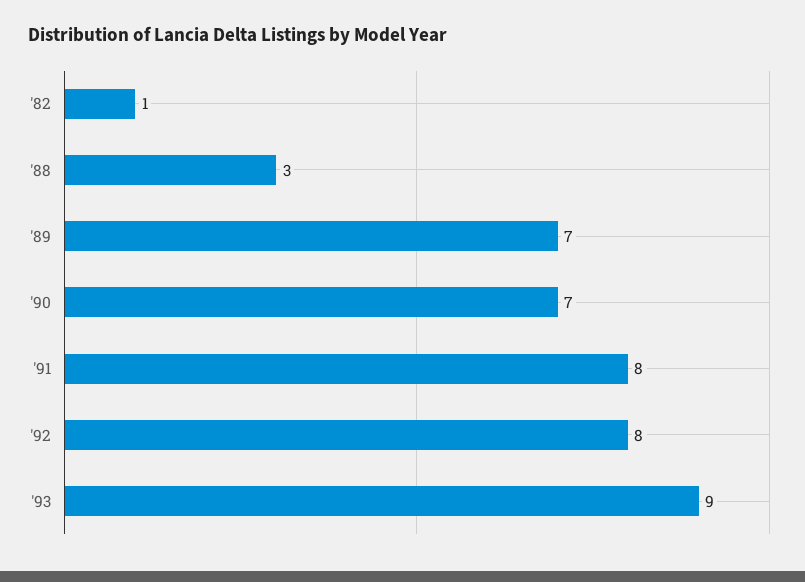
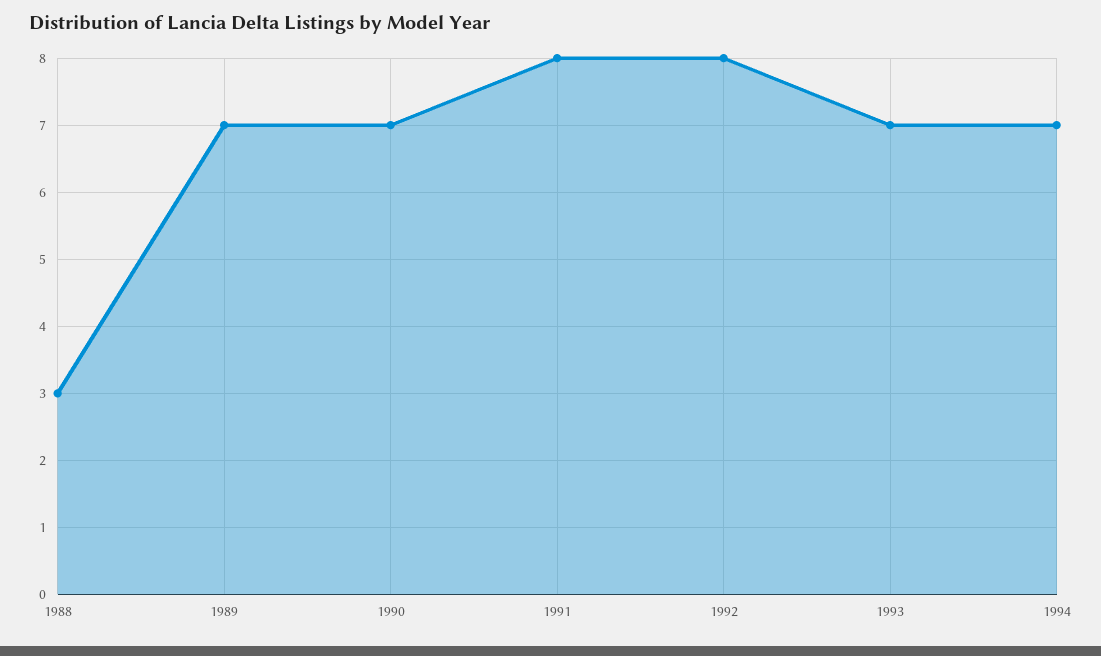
'82: 1 -> none
'93: 9 -> 7
1994: none -> 7

